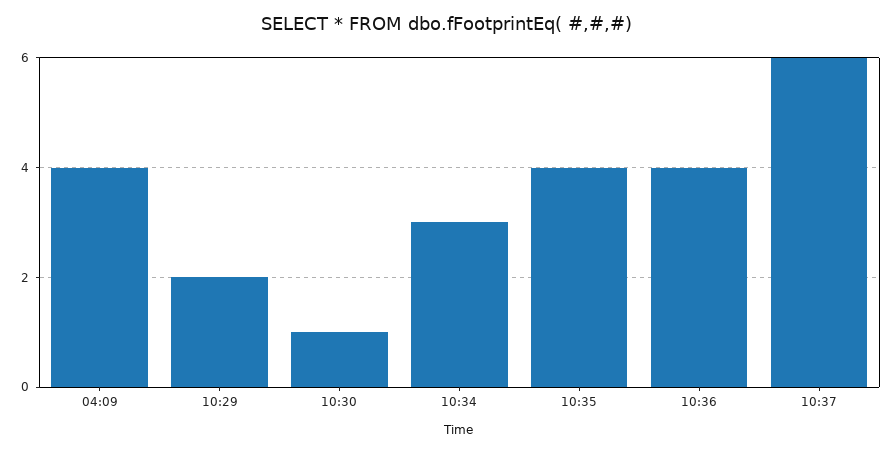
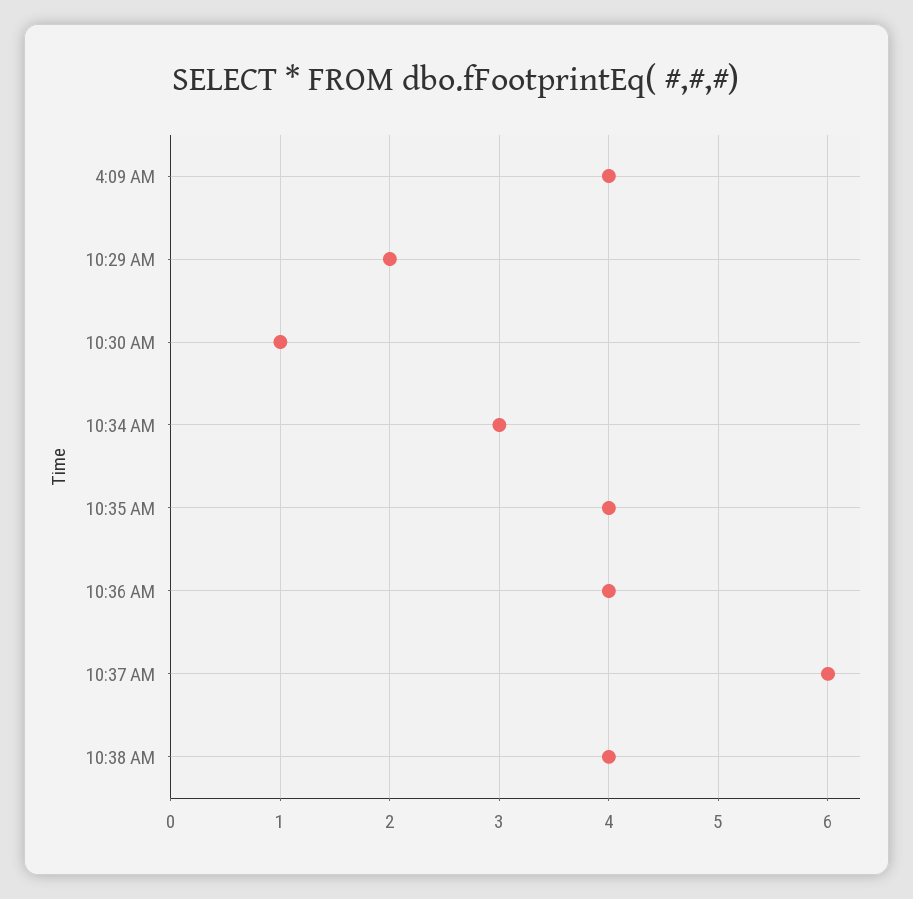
10:38 AM: none -> 4

